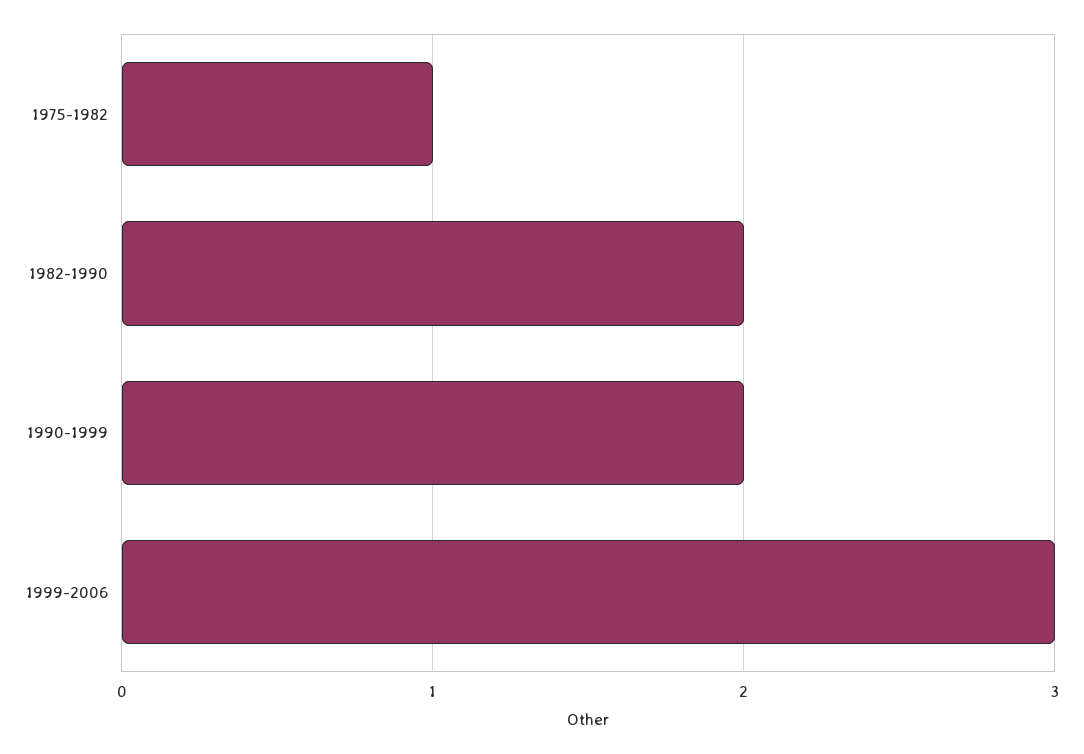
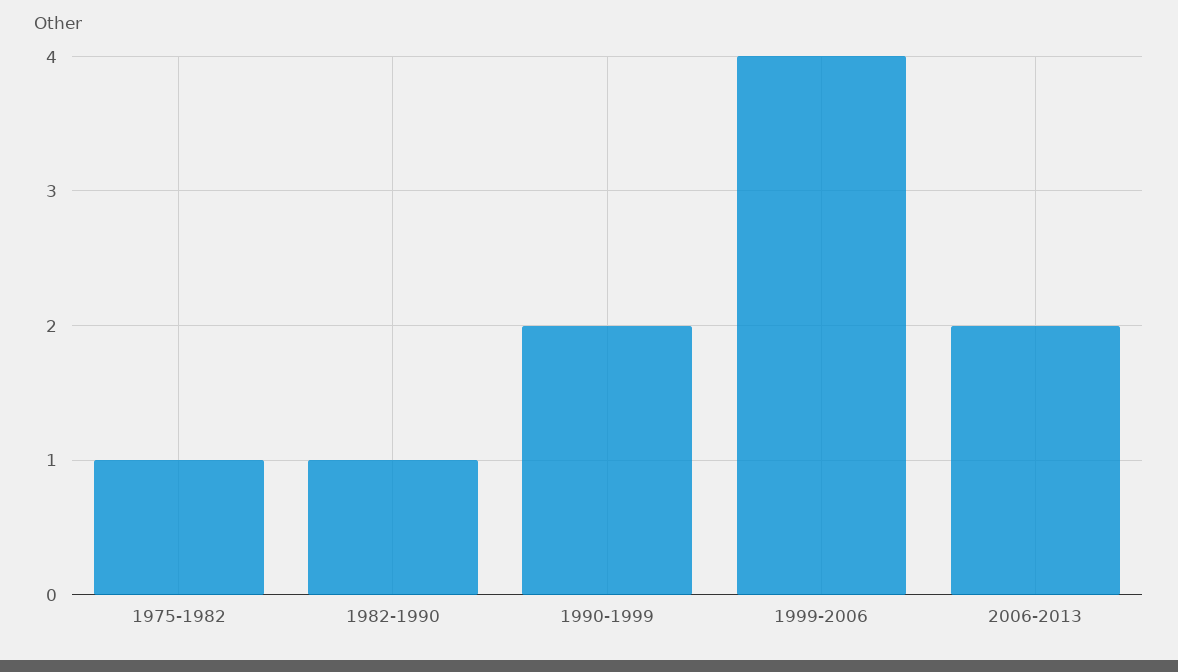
1982-1990: 2 -> 1
1999-2006: 3 -> 4
2006-2013: none -> 2

